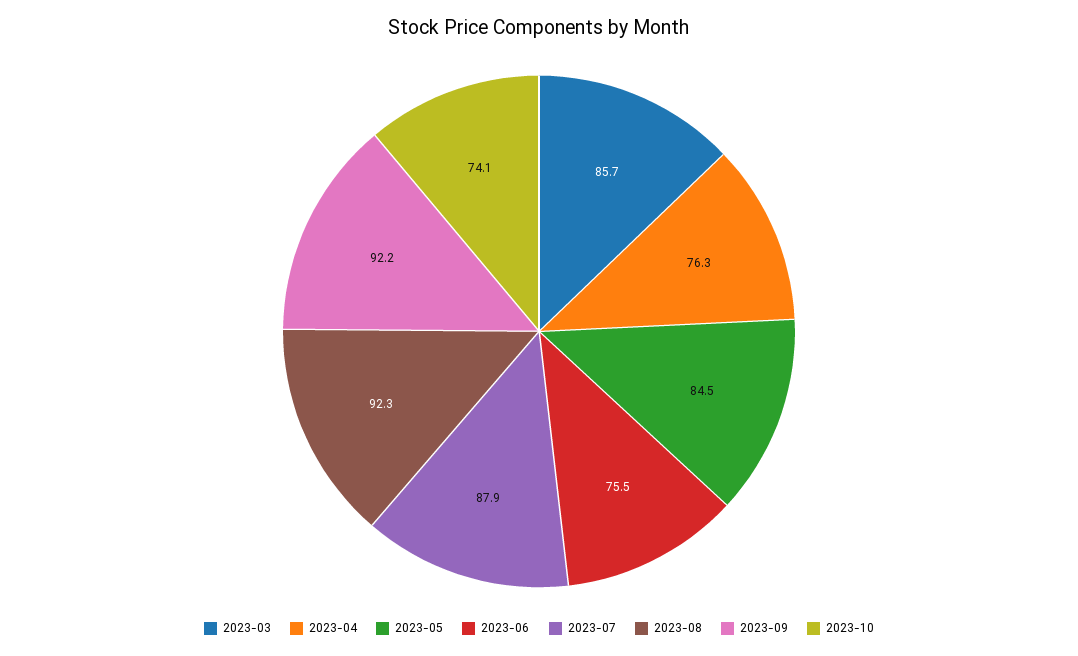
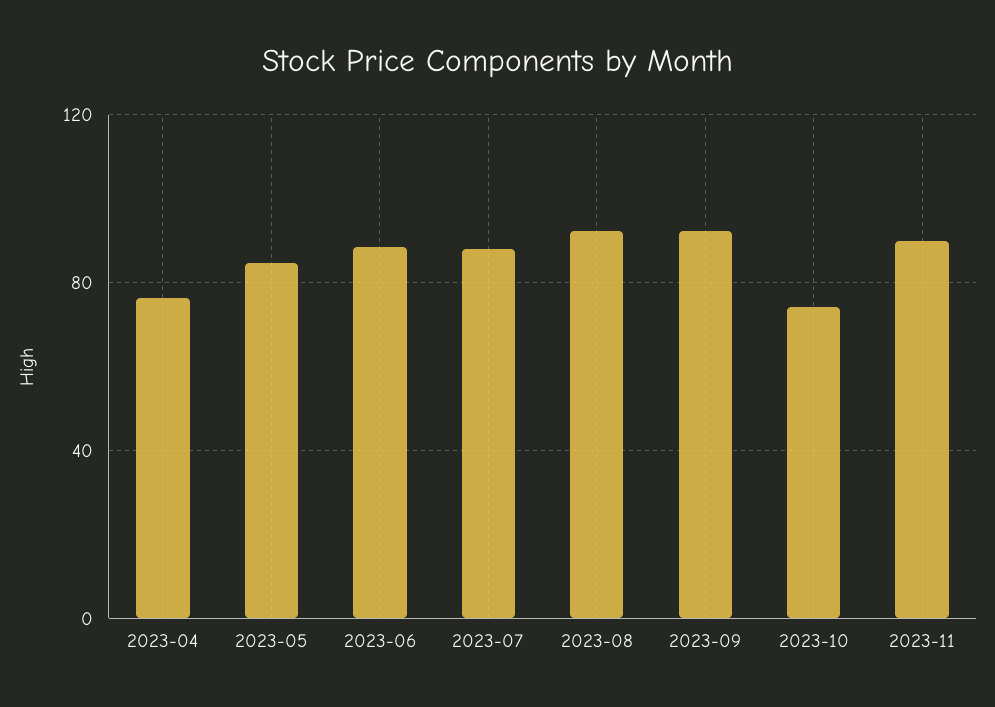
2023-03: 85.7 -> none
2023-06: 75.5 -> 90
2023-11: none -> 90

